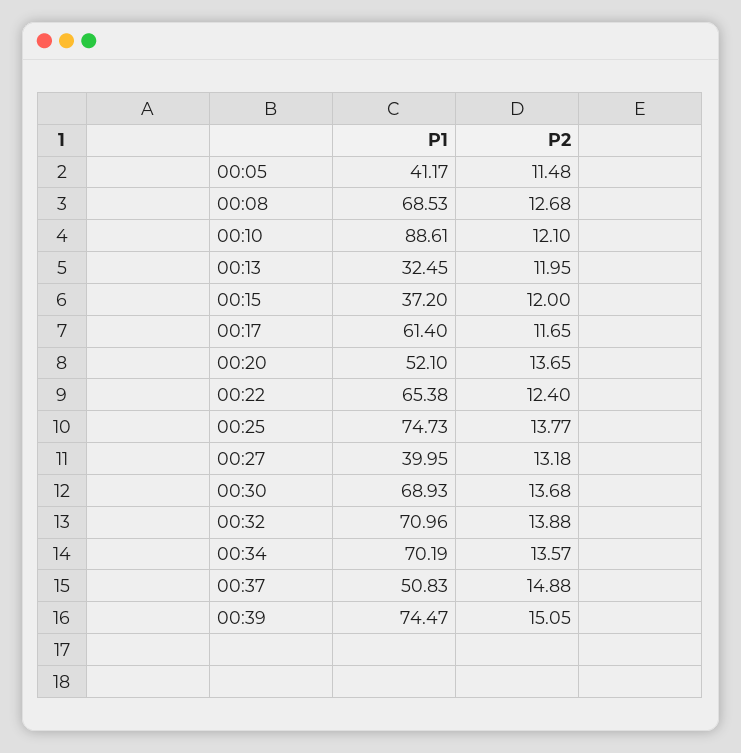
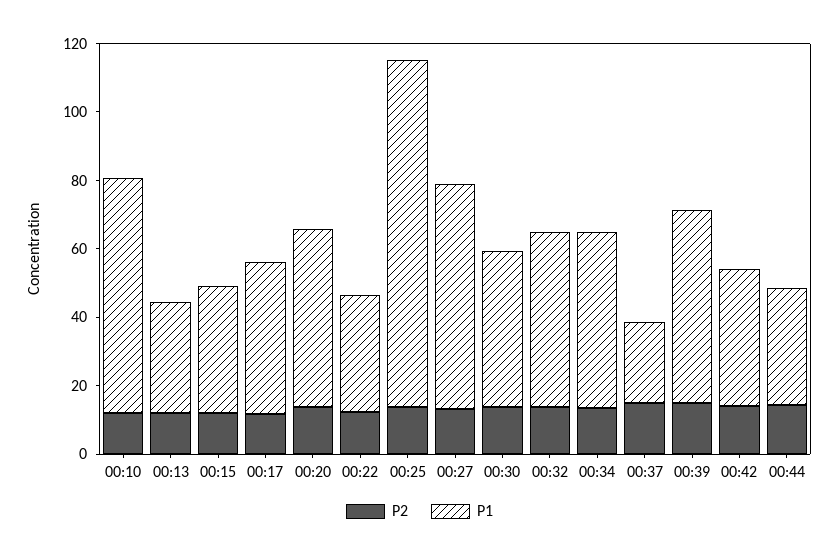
P1, 00:05: 41.17 -> none
P2, 00:05: 11.48 -> none
P1, 00:08: 68.53 -> none
P2, 00:08: 12.68 -> none
P1, 00:10: 88.61 -> 70
P1, 00:17: 61.4 -> 45
P1, 00:22: 65.38 -> 35
P1, 00:25: 74.73 -> 100
P1, 00:27: 39.95 -> 65
P1, 00:30: 68.93 -> 45
P1, 00:32: 70.96 -> 50
P1, 00:34: 70.19 -> 50
P1, 00:37: 50.83 -> 25
P1, 00:39: 74.47 -> 55
P2, 00:42: none -> 15
P1, 00:42: none -> 40
P2, 00:44: none -> 15
P1, 00:44: none -> 35

